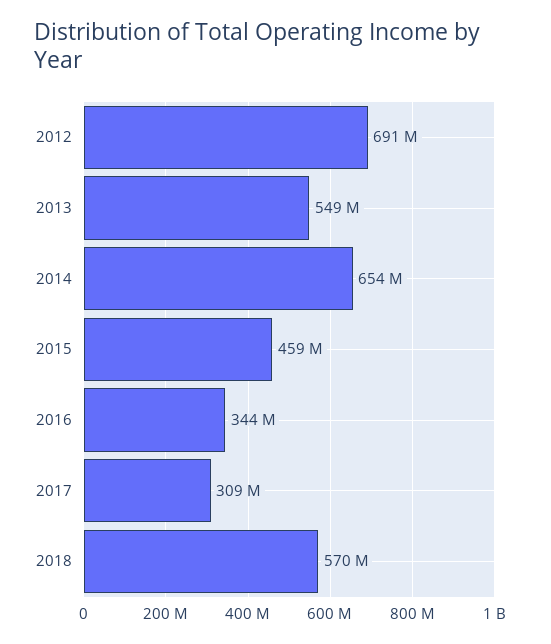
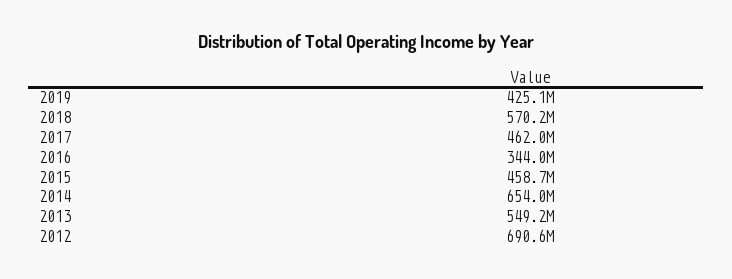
2017: 309000000 -> 462000000
2019: none -> 425100000

